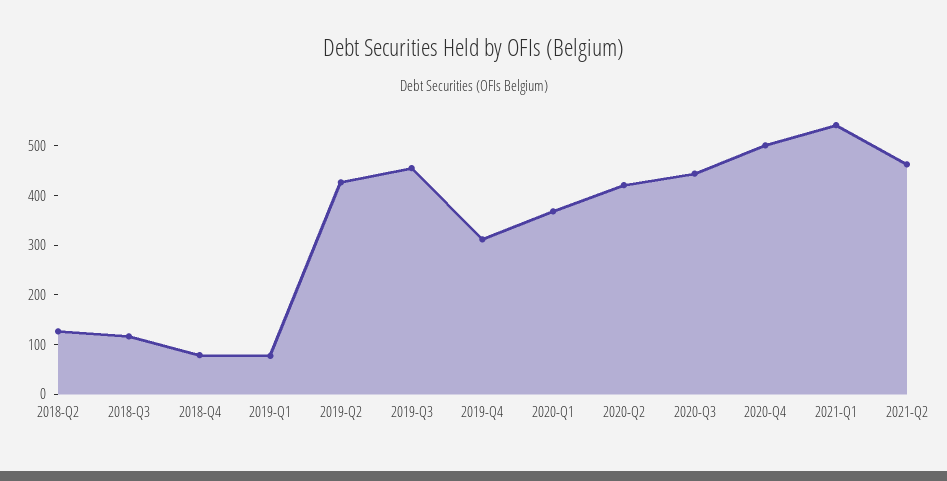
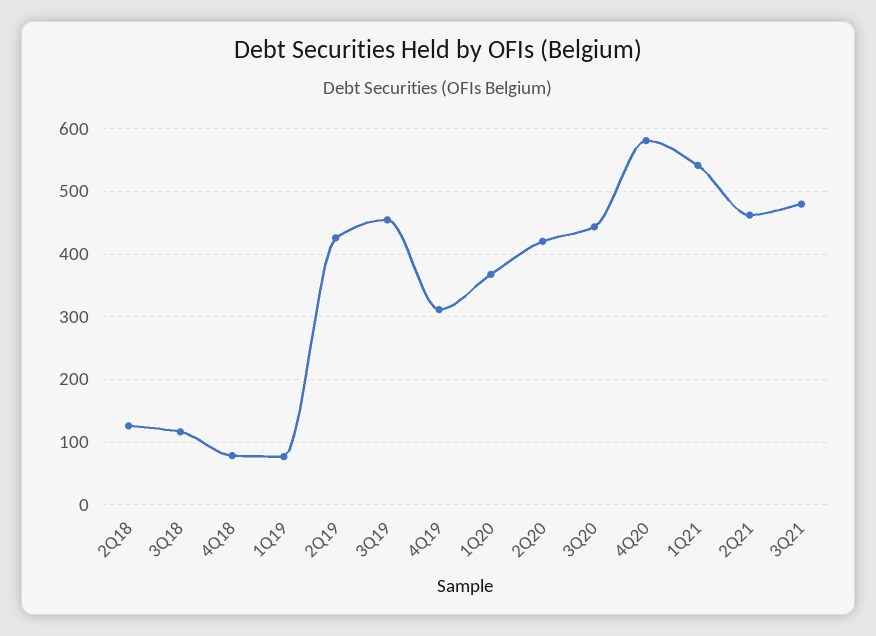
2020-Q4: 500 -> 580
3Q21: none -> 480

